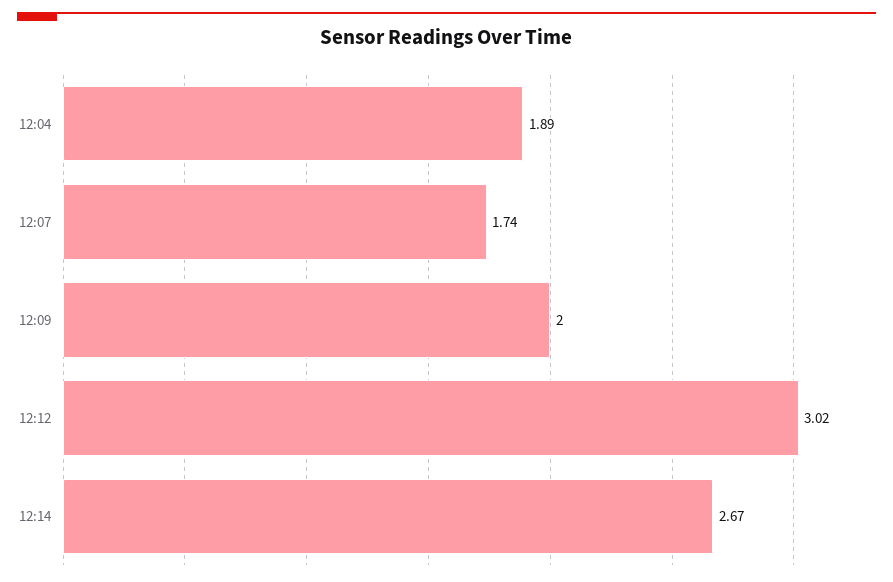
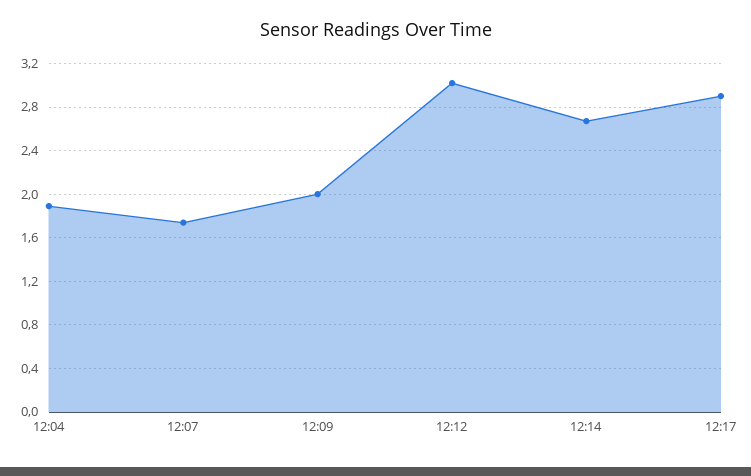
12:17: none -> 2.9

